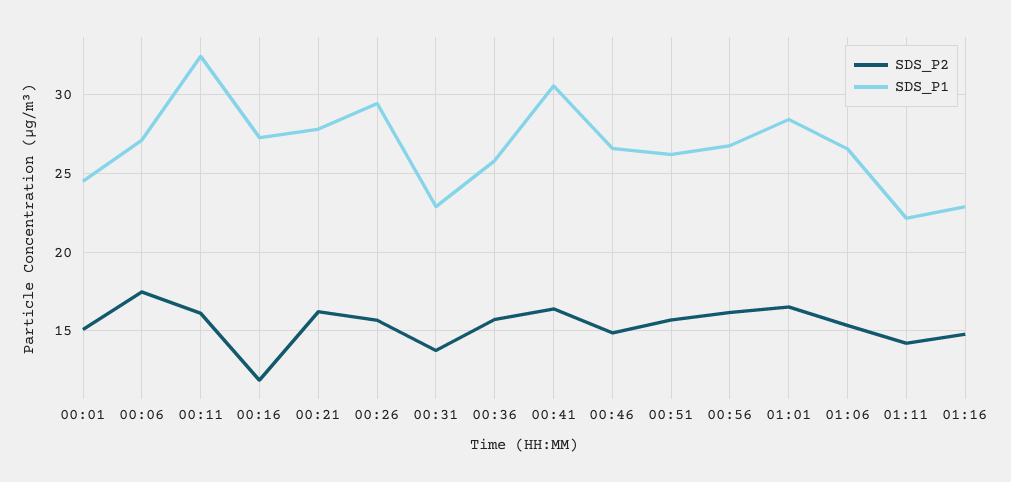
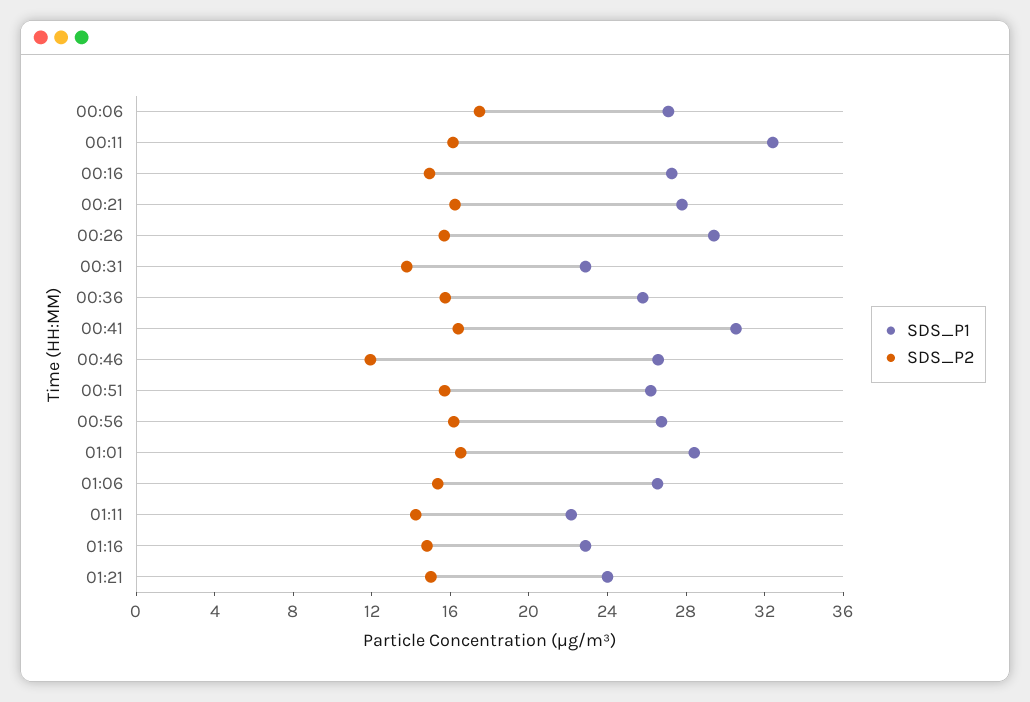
SDS_P2, 00:01: 15 -> none
SDS_P1, 00:01: 24.5 -> none
SDS_P2, 00:16: 12 -> 15
SDS_P2, 00:46: 15 -> 12
SDS_P1, 01:21: none -> 24
SDS_P2, 01:21: none -> 15

